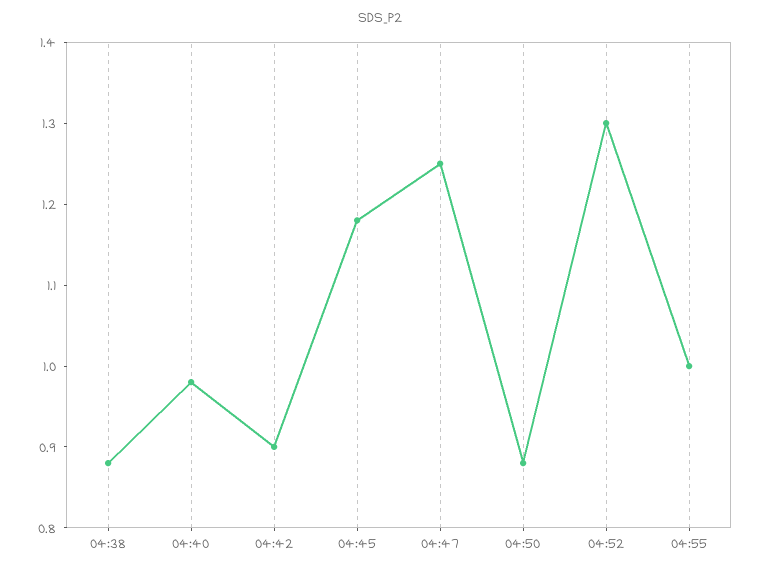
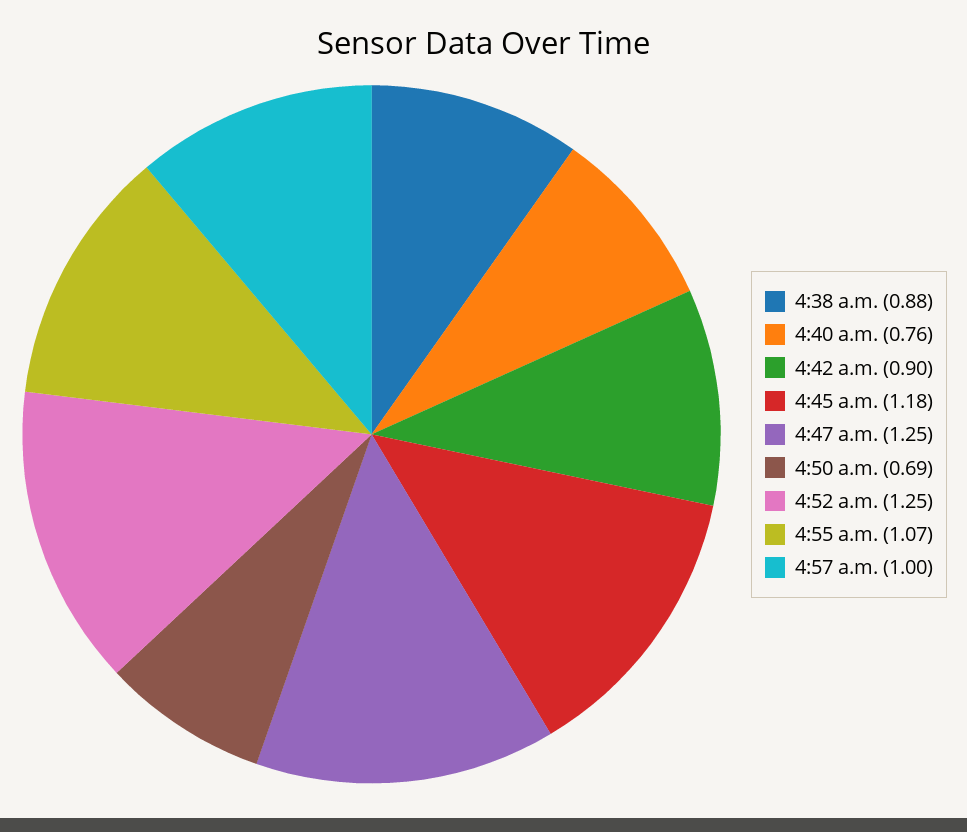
04:40: 0.98 -> 0.76
04:50: 0.88 -> 0.69
04:52: 1.3 -> 1.25
04:55: 1 -> 1.07
4:57 a.m.: none -> 1

